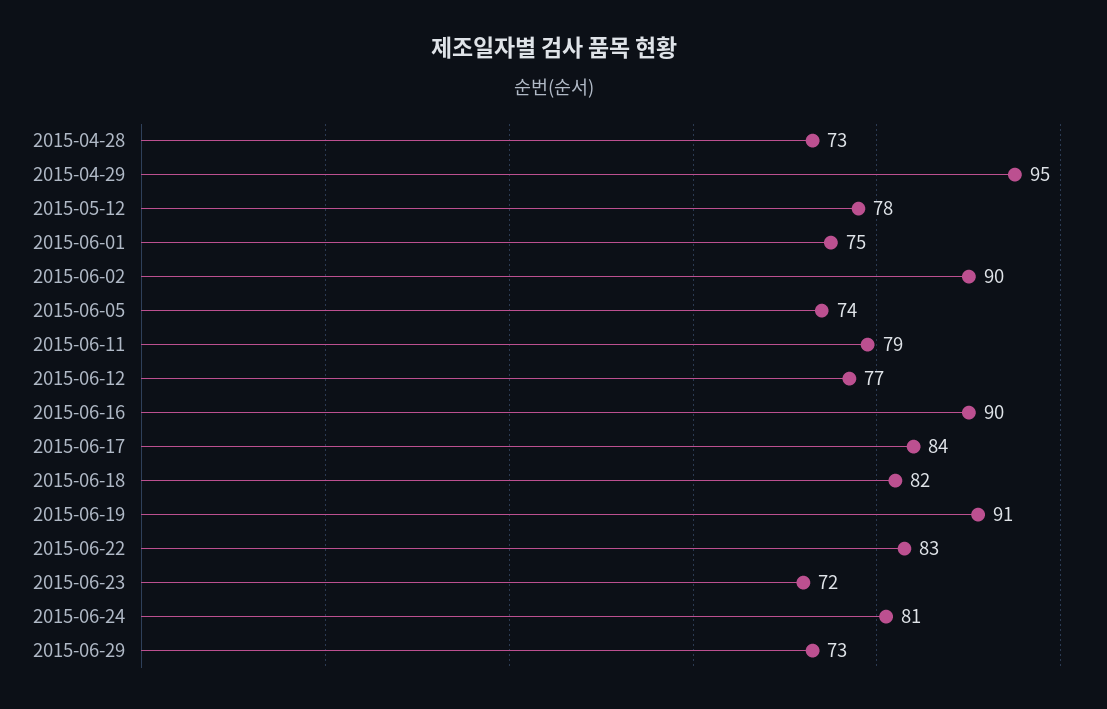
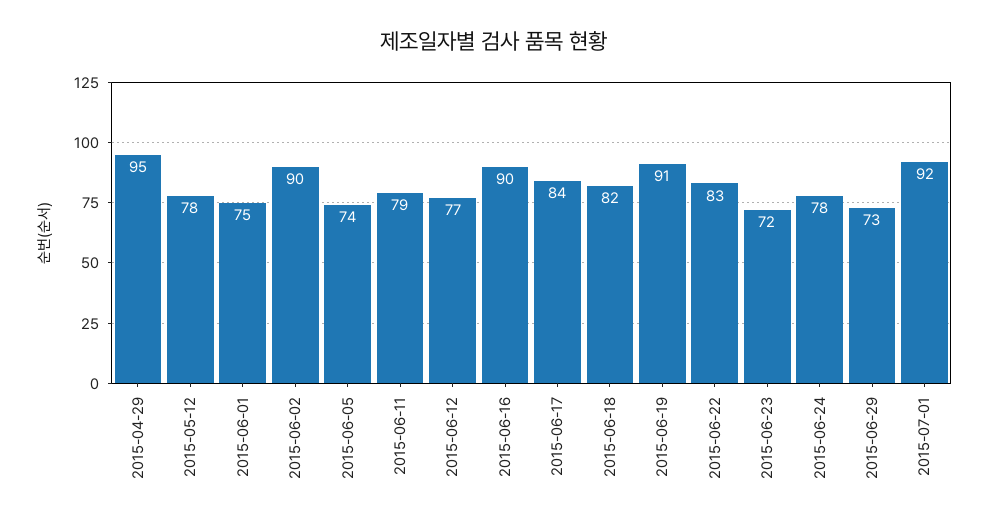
2015-04-28: 73 -> none
2015-06-24: 81 -> 78
2015-07-01: none -> 92

